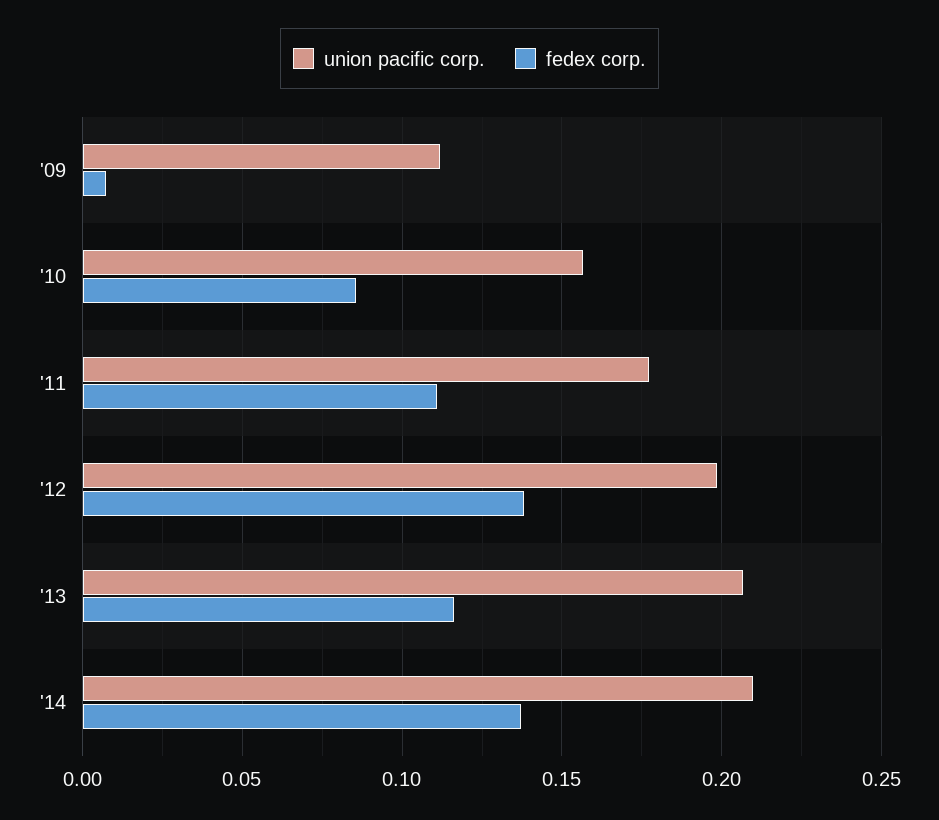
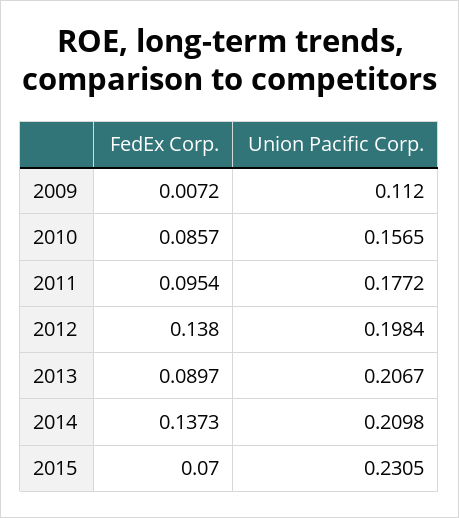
fedex corp., '11: 0.11 -> 0.0954
fedex corp., '13: 0.115 -> 0.0897
fedex corp., 2015: none -> 0.07
union pacific corp., 2015: none -> 0.2305

